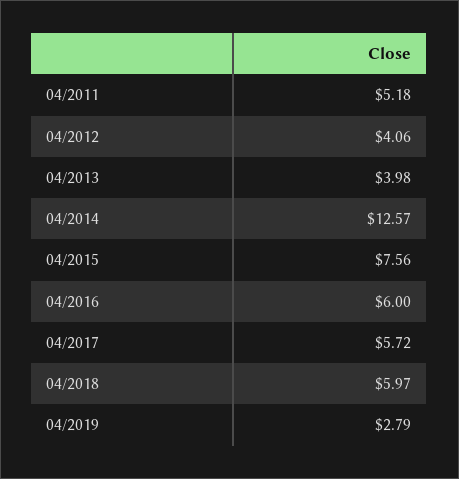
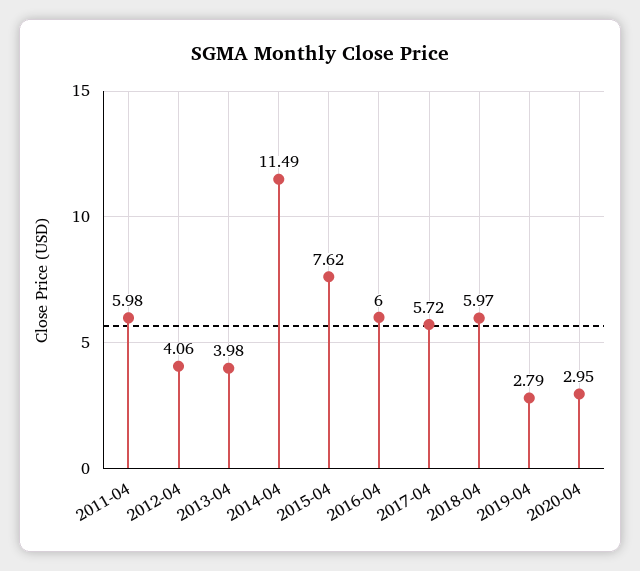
04/2011: 5.18 -> 5.98
04/2014: 12.57 -> 11.49
04/2015: 7.56 -> 7.62
2020-04: none -> 2.95

